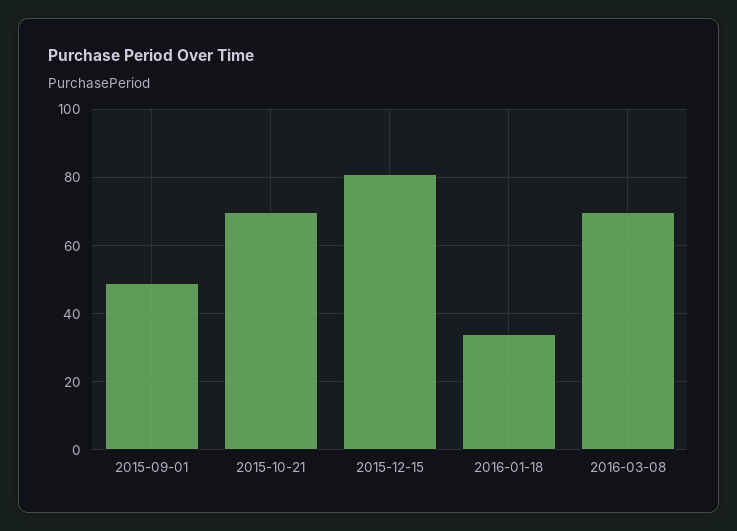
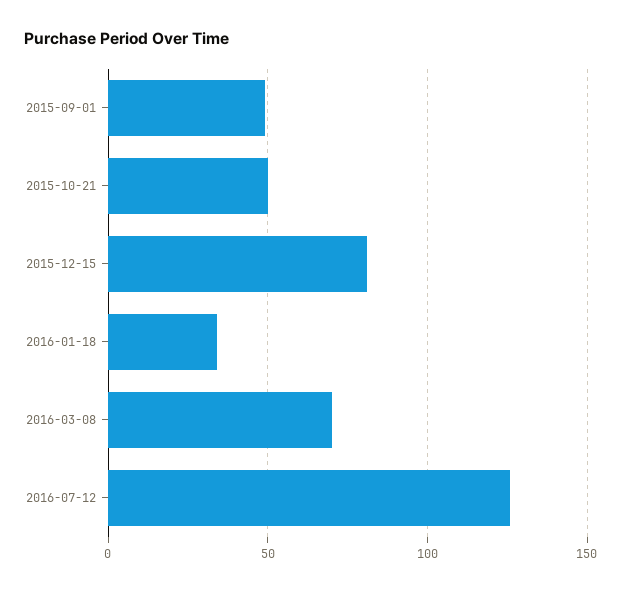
2015-10-21: 70 -> 50
2016-07-12: none -> 125

